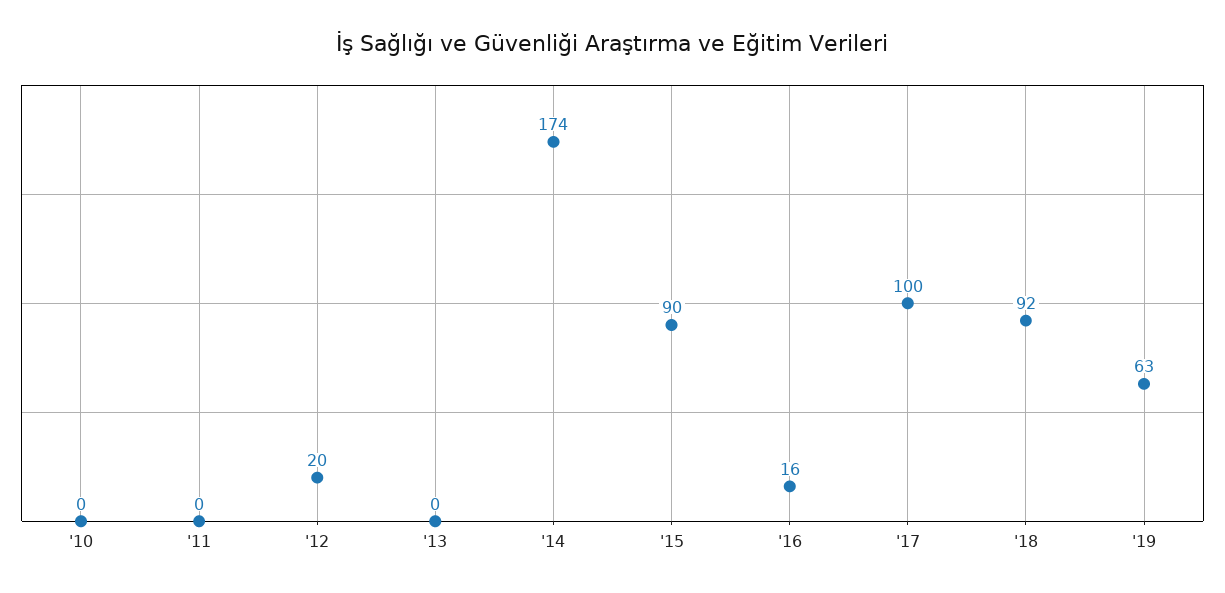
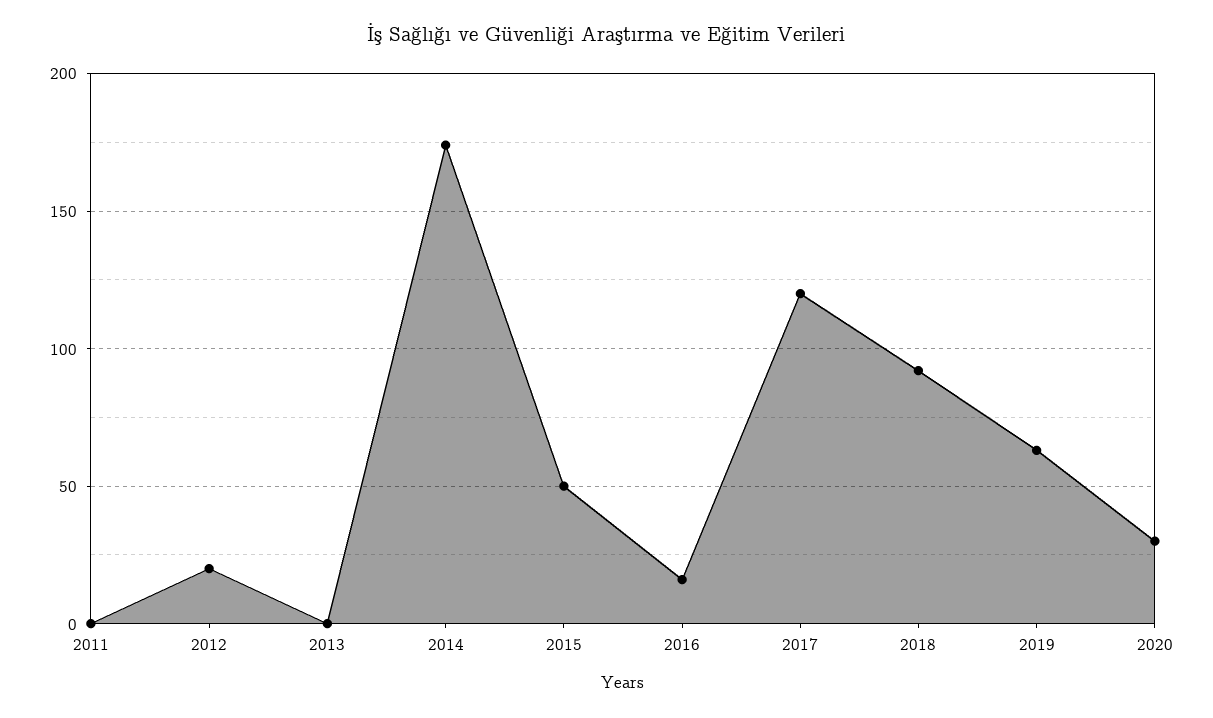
'10: 0 -> none
'15: 90 -> 50
'17: 100 -> 120
2020: none -> 30

